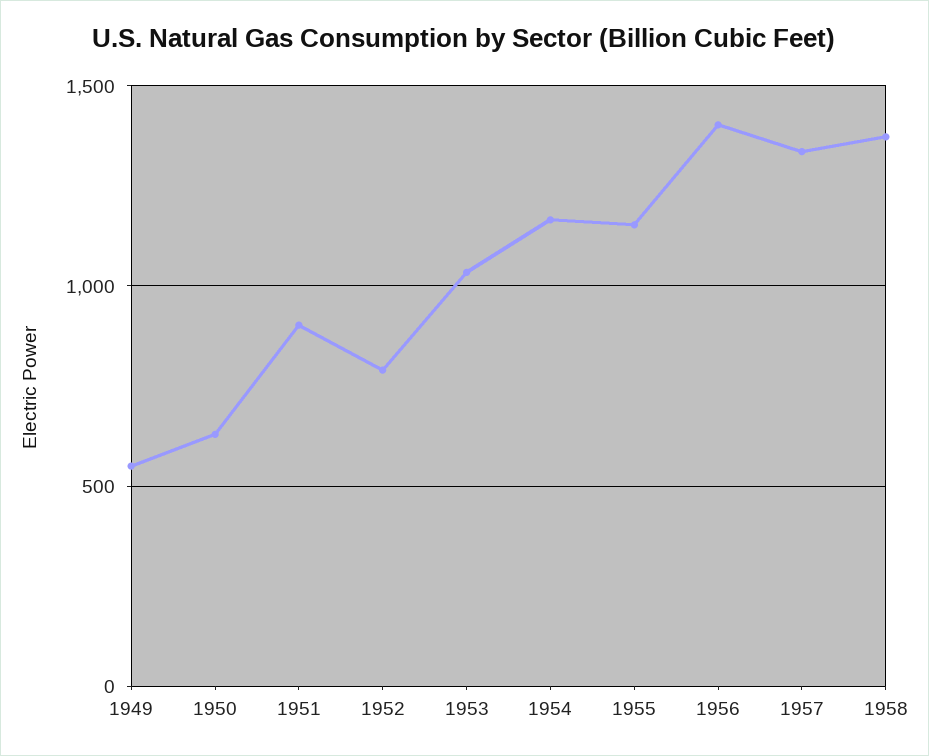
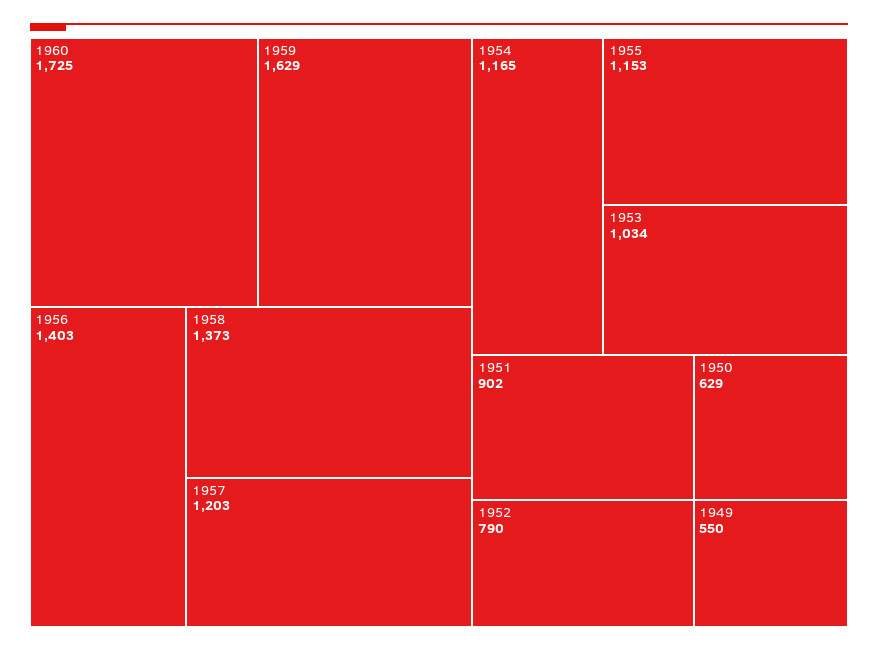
1957: 1350 -> 1203
1960: none -> 1725
1959: none -> 1629

